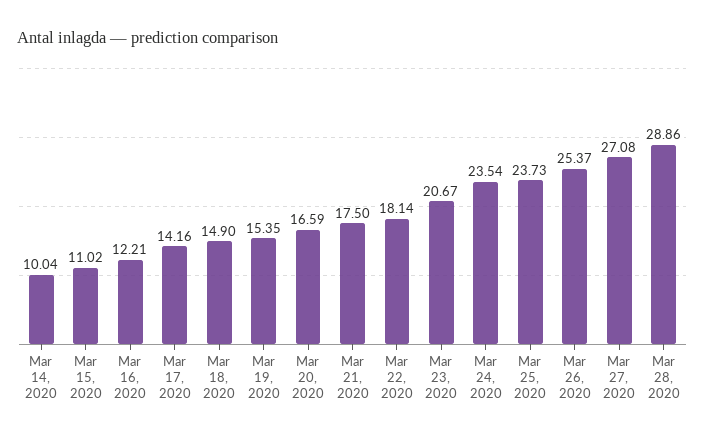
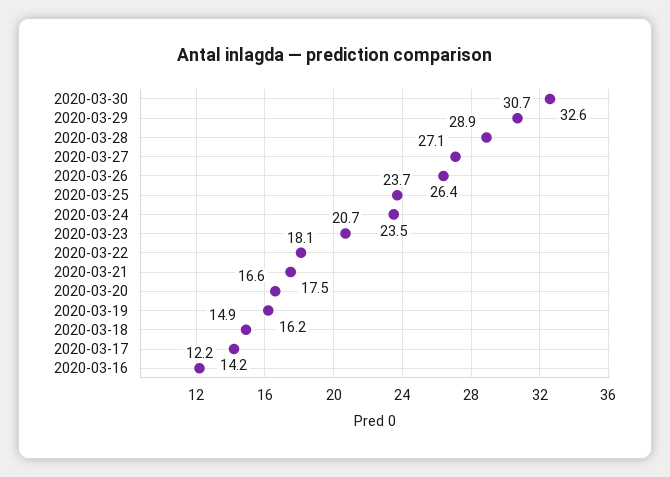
Mar 14, 2020: 10.04 -> none
Mar 15, 2020: 11.02 -> none
Mar 19, 2020: 15.35 -> 16.2
Mar 26, 2020: 25.37 -> 26.4
2020-03-30: none -> 32.6
2020-03-29: none -> 30.7

